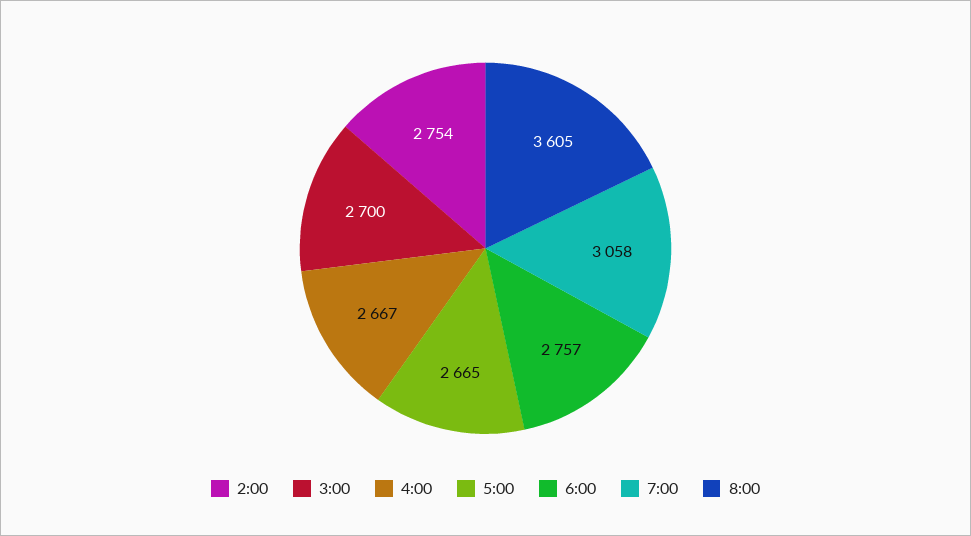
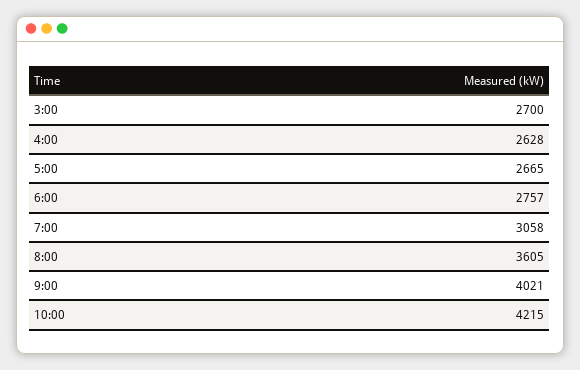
2:00: 2754 -> none
4:00: 2667 -> 2628
9:00: none -> 4021
10:00: none -> 4215

